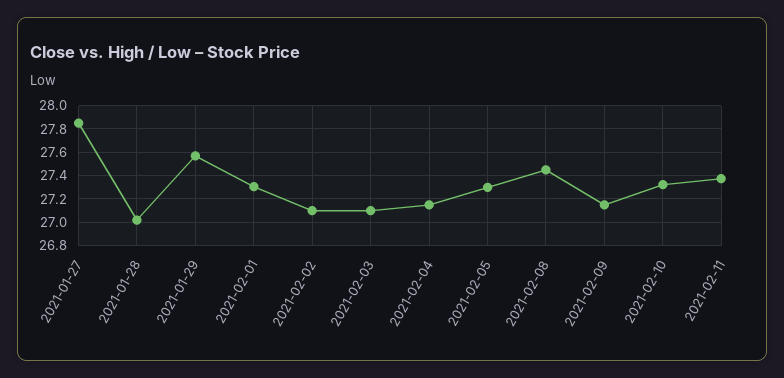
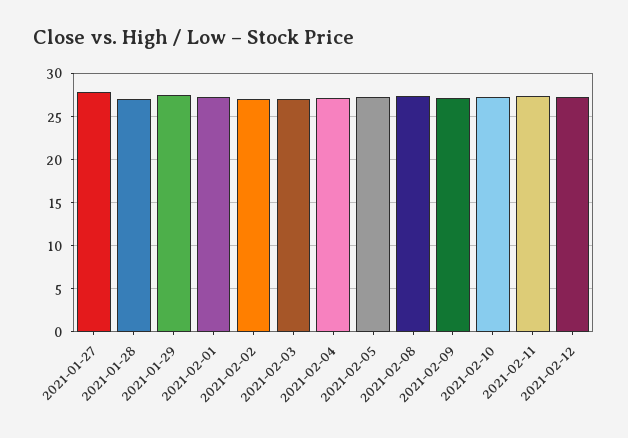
2021-02-12: none -> 27

